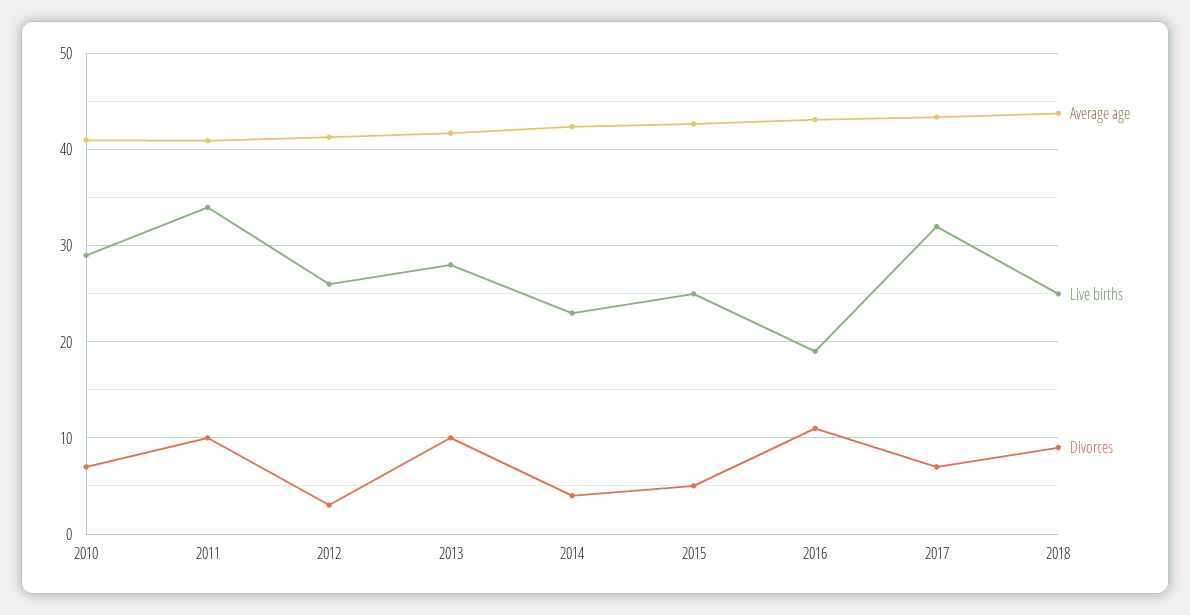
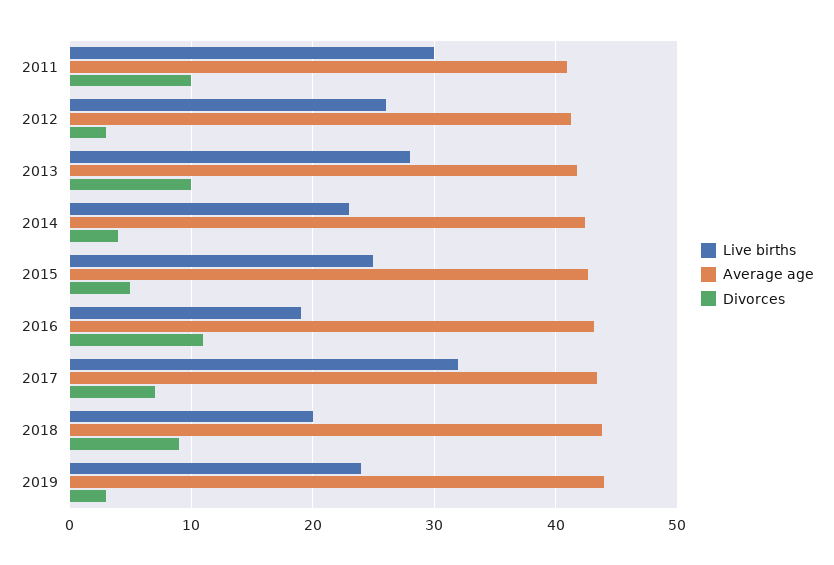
Average age, 2010: 41 -> none
Live births, 2010: 29 -> none
Divorces, 2010: 7 -> none
Live births, 2011: 34 -> 30
Live births, 2018: 25 -> 20
Live births, 2019: none -> 24
Average age, 2019: none -> 44
Divorces, 2019: none -> 3

